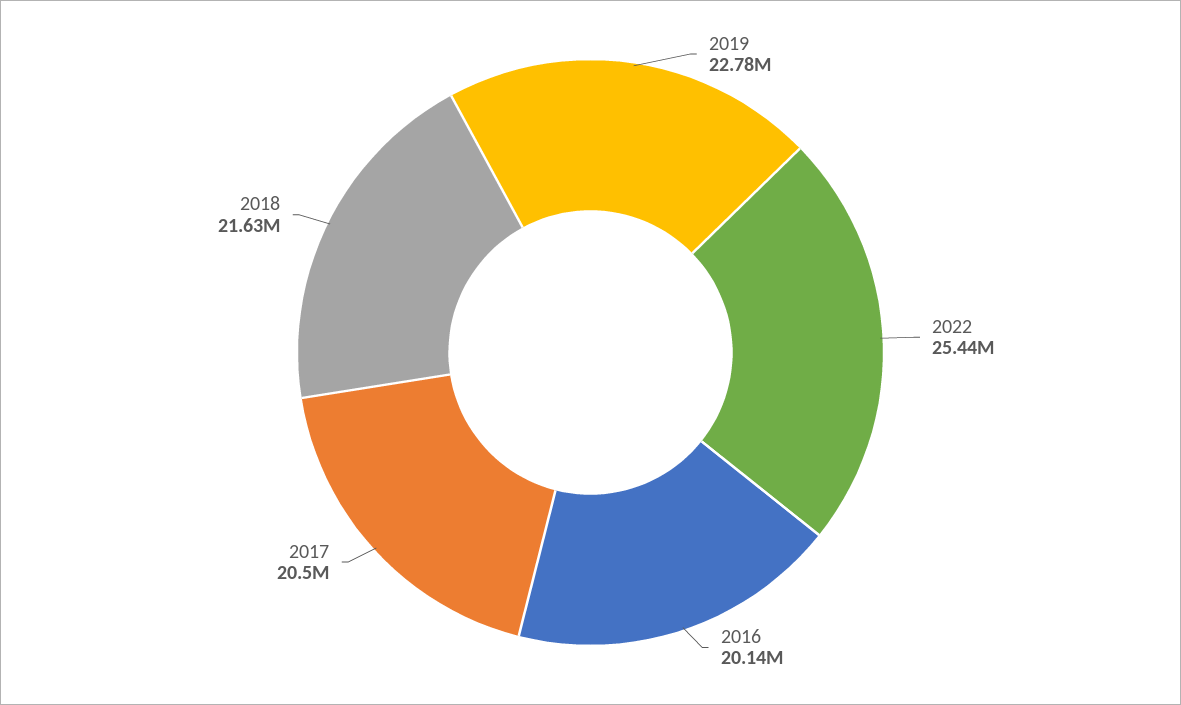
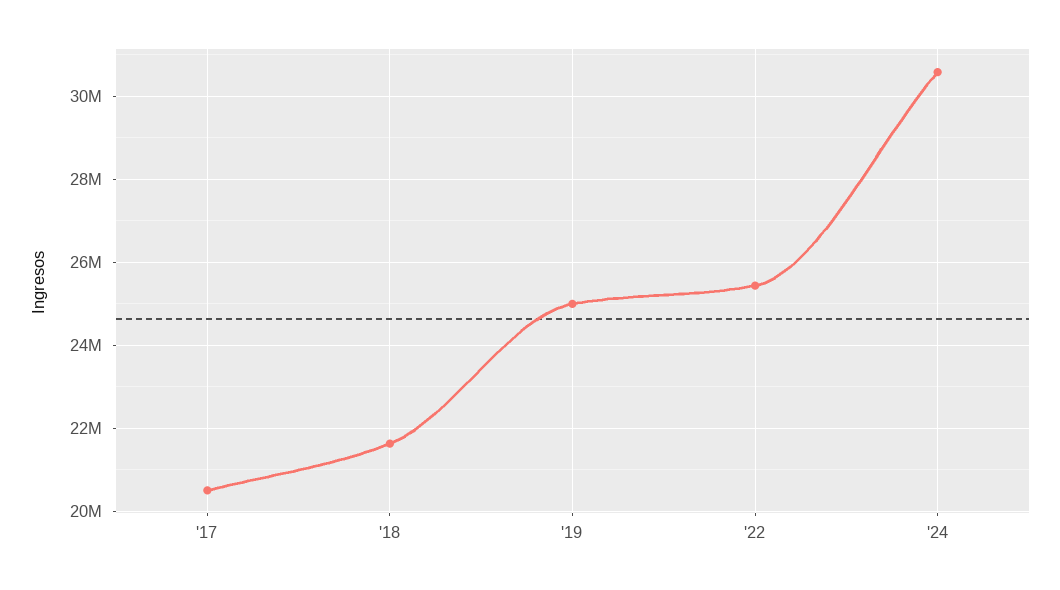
2019: 22780000 -> 25000000
2016: 20140000 -> none
'24: none -> 30600000

